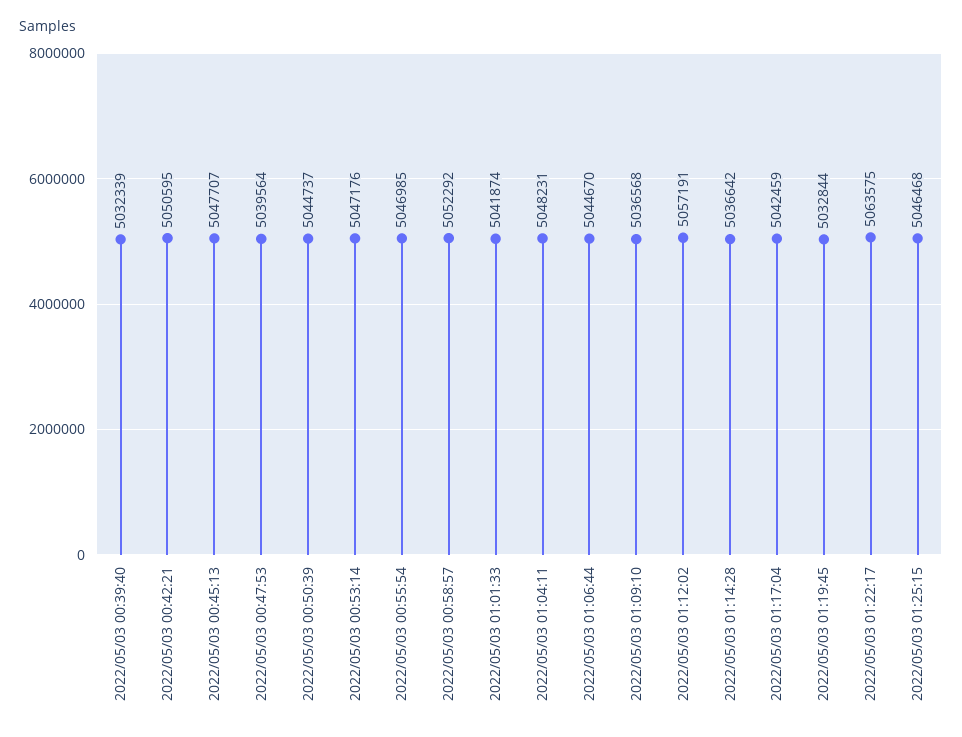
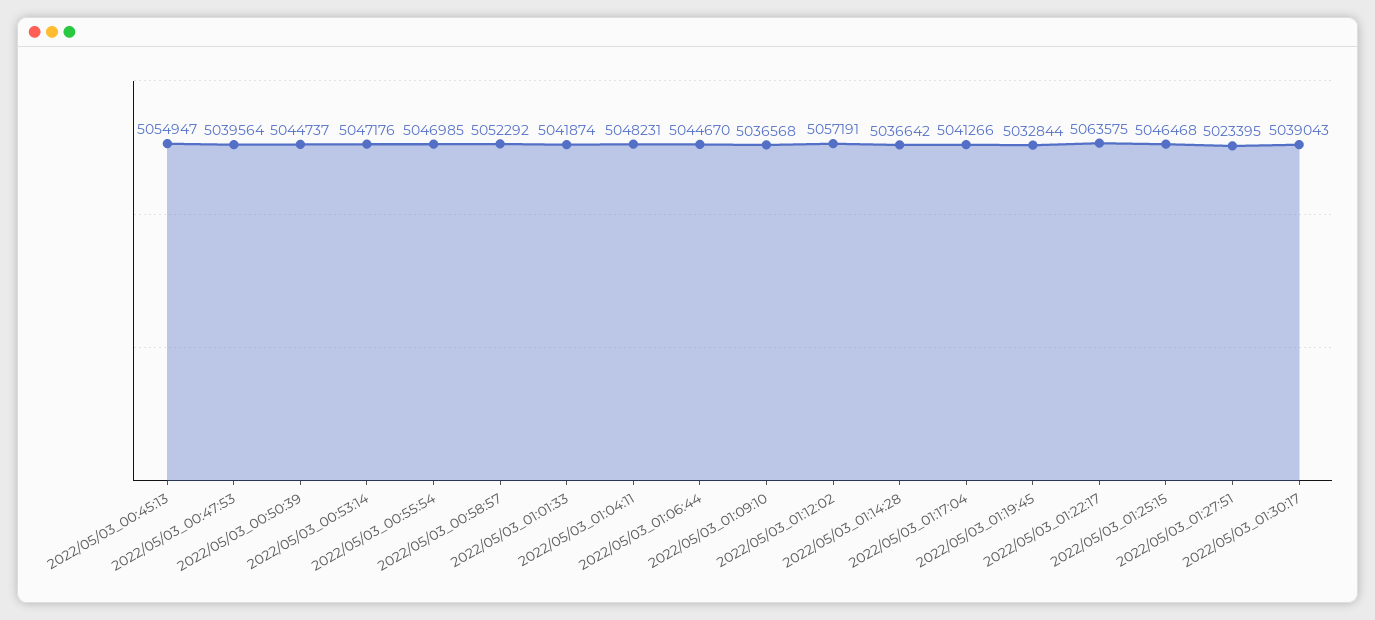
2022/05/03 00:39:40: 5032339 -> none
2022/05/03 00:42:21: 5050595 -> none
2022/05/03 00:45:13: 5047707 -> 5054947
2022/05/03 01:17:04: 5042459 -> 5041266
2022/05/03_01:27:51: none -> 5023395
2022/05/03_01:30:17: none -> 5039043

